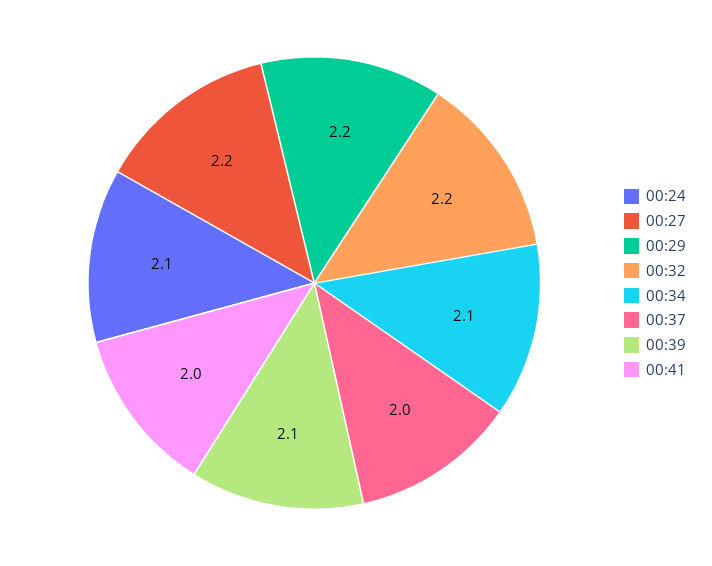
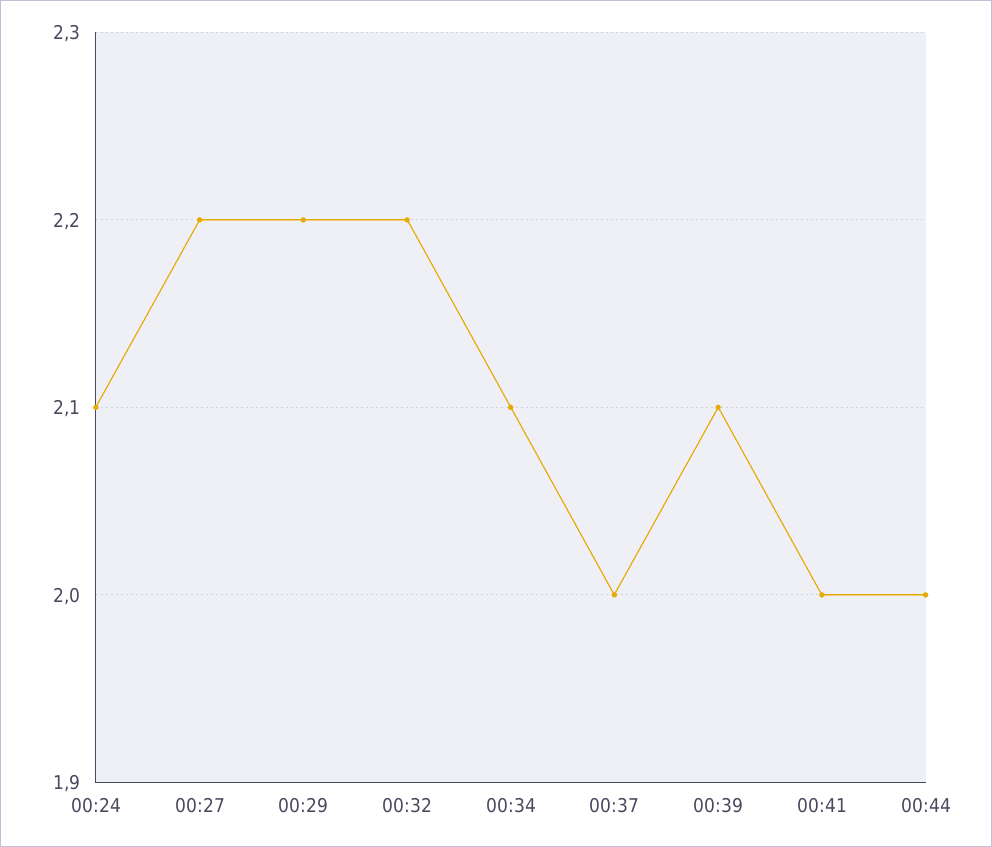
00:44: none -> 2

